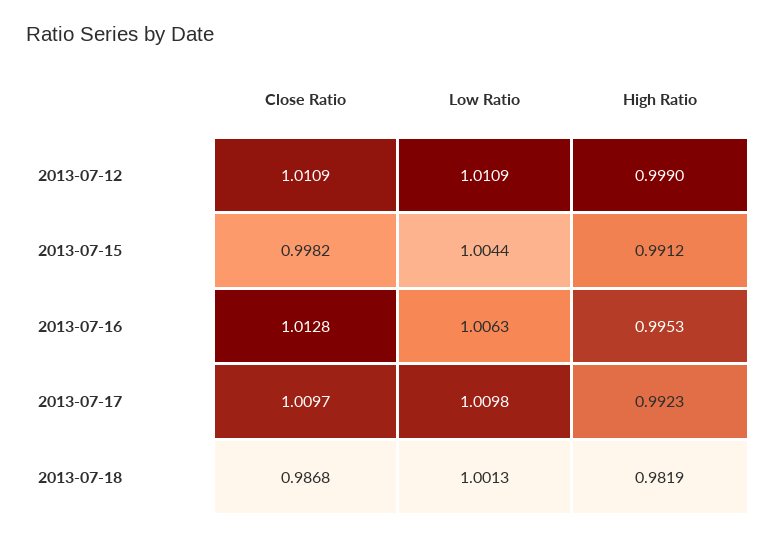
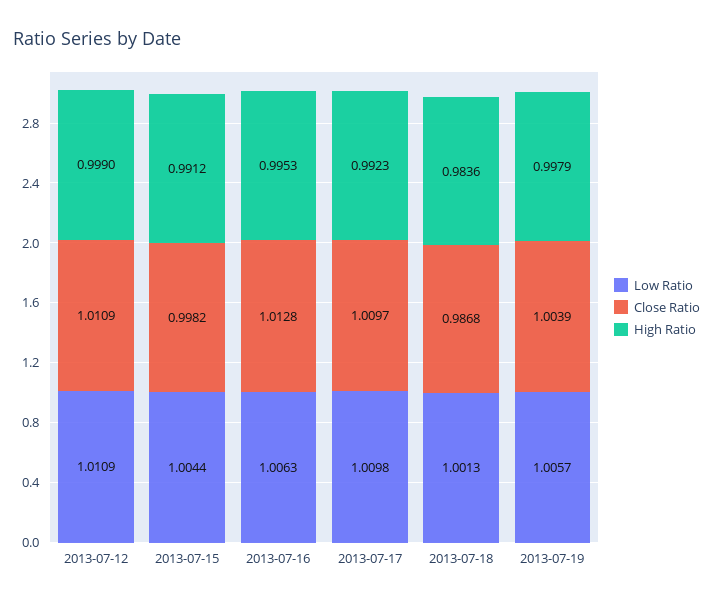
High Ratio, 2013-07-18: 0.9819 -> 0.9836
Low Ratio, 2013-07-19: none -> 1.0057
Close Ratio, 2013-07-19: none -> 1.0039
High Ratio, 2013-07-19: none -> 0.9979

